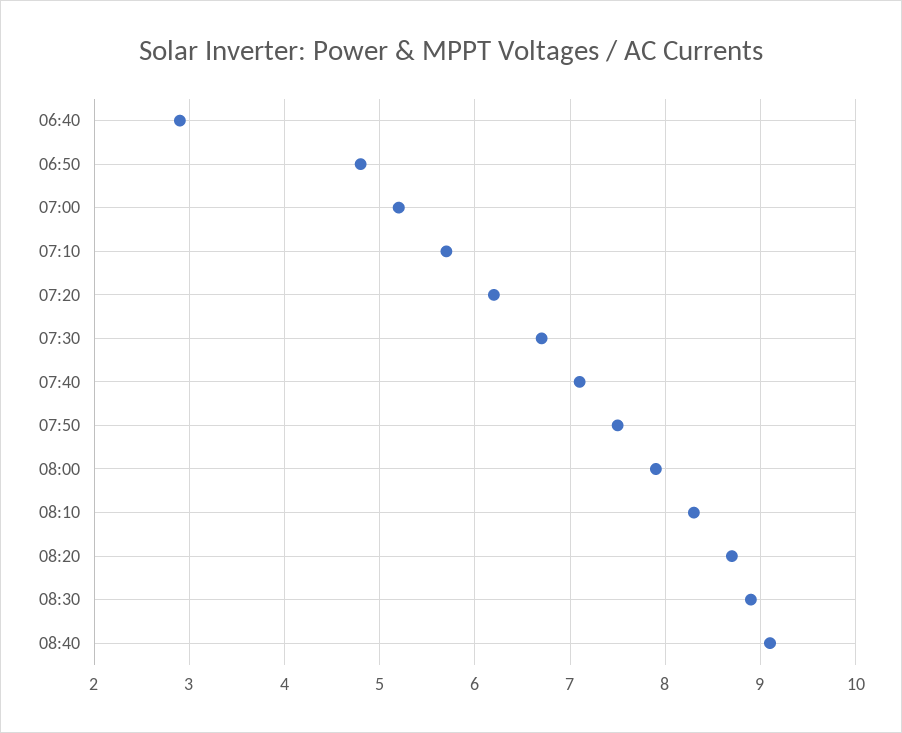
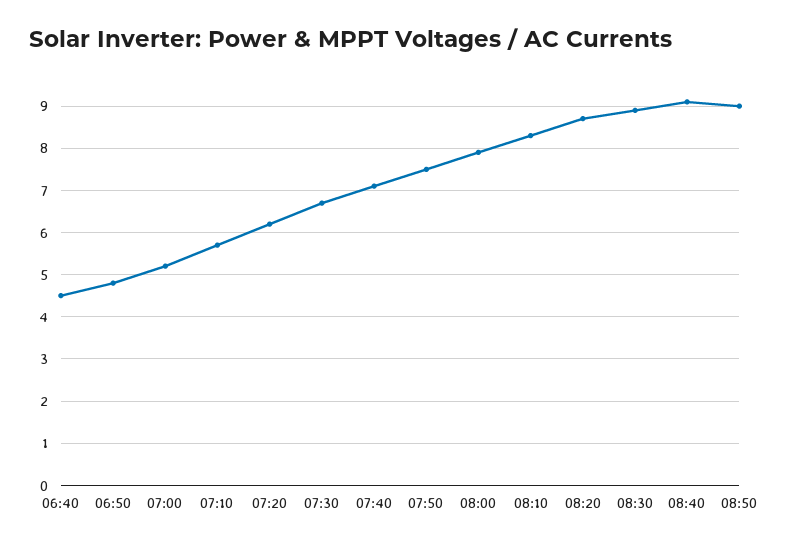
06:40: 2.9 -> 4.5
08:50: none -> 9

